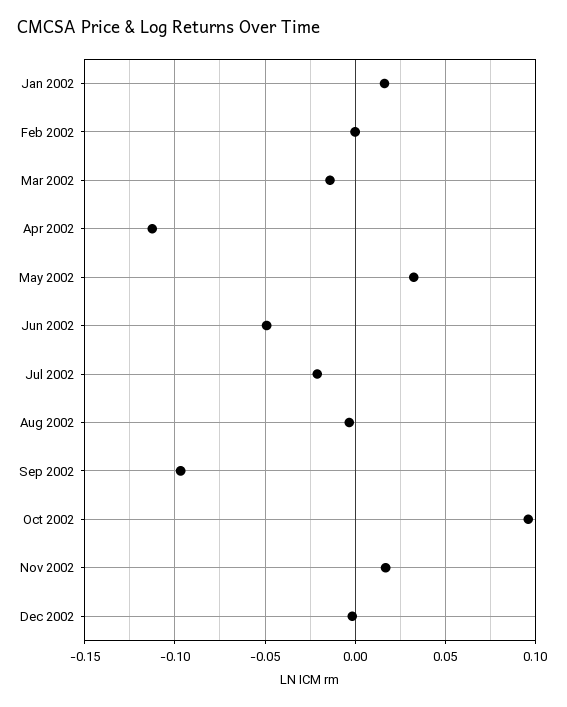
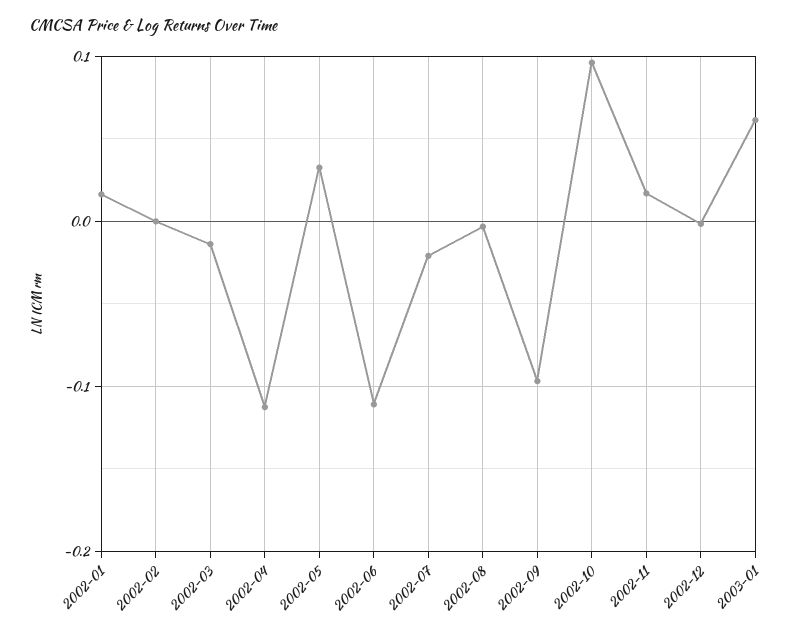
Jun 2002: -0.05 -> -0.11
2003-01: none -> 0.06

